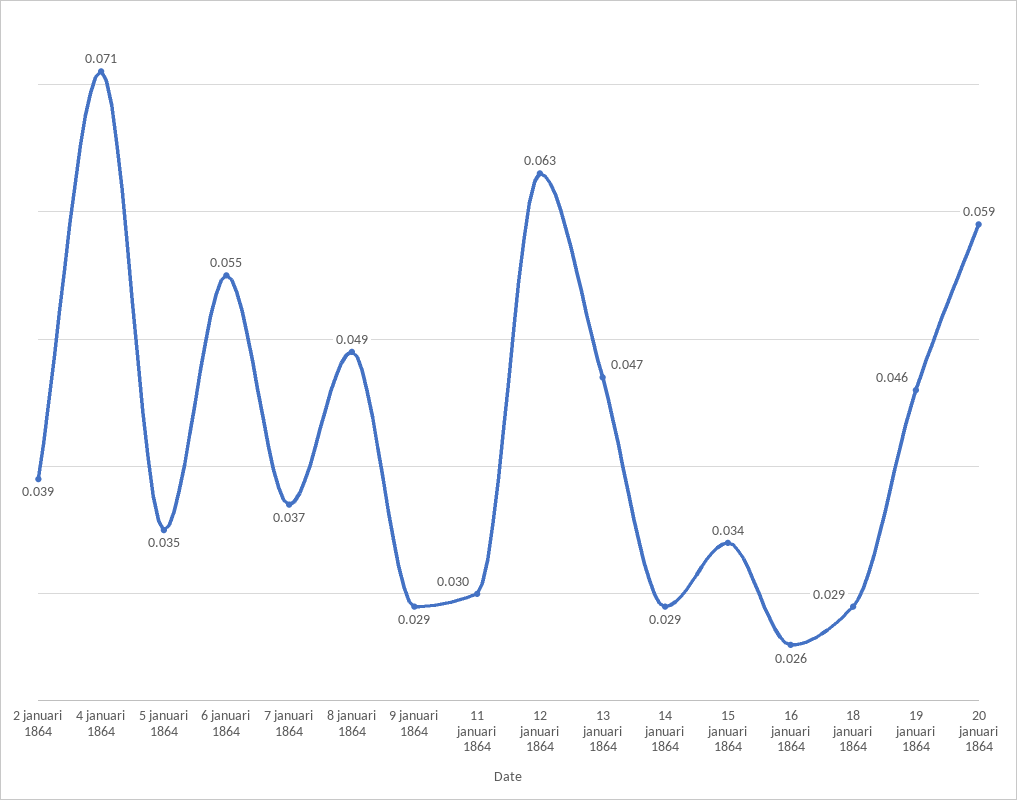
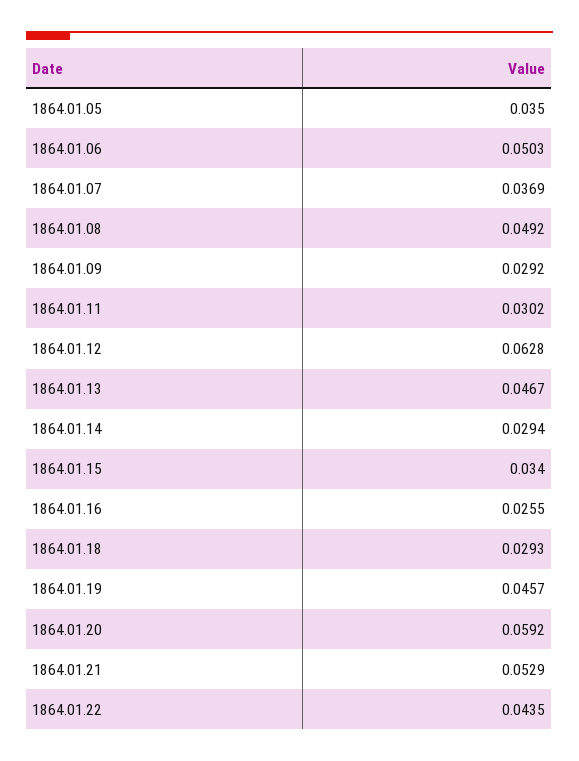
2 januari 1864: 0.039 -> none
4 januari 1864: 0.071 -> none
6 januari 1864: 0.055 -> 0.0503
1864.01.21: none -> 0.0529
1864.01.22: none -> 0.0435

